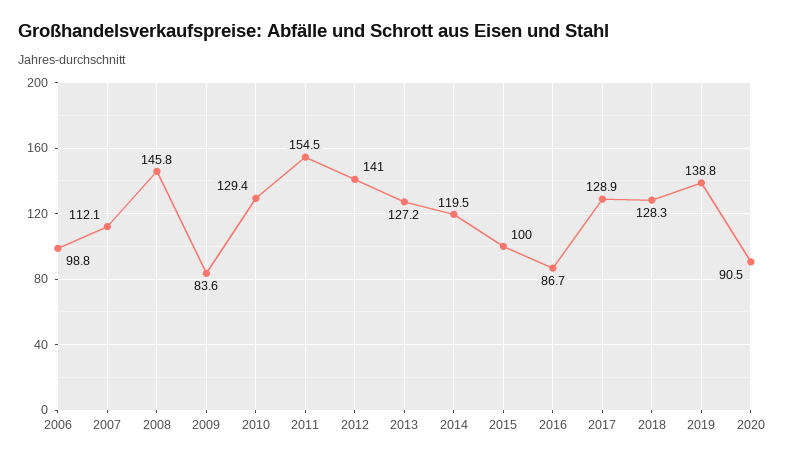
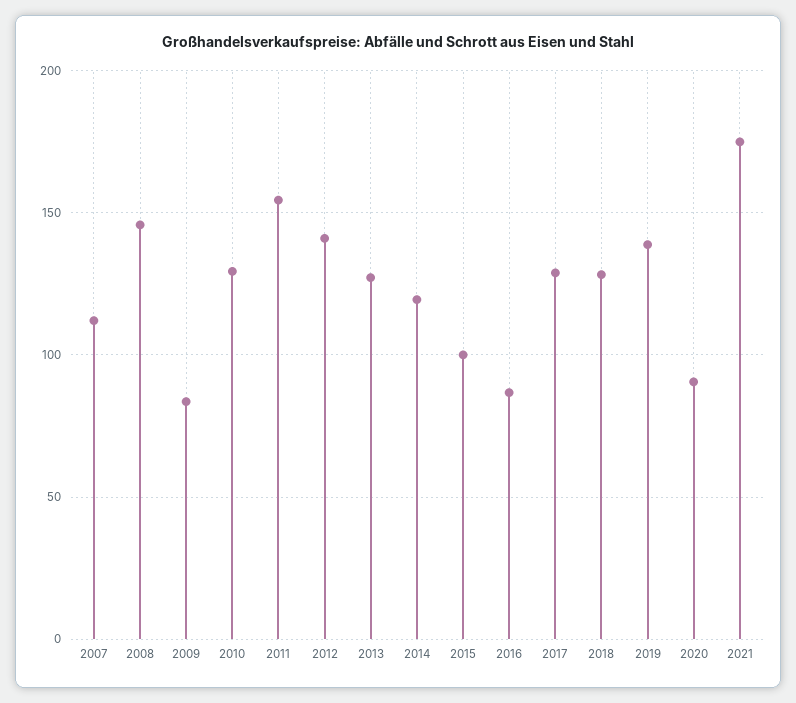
2006: 98.8 -> none
2021: none -> 175

